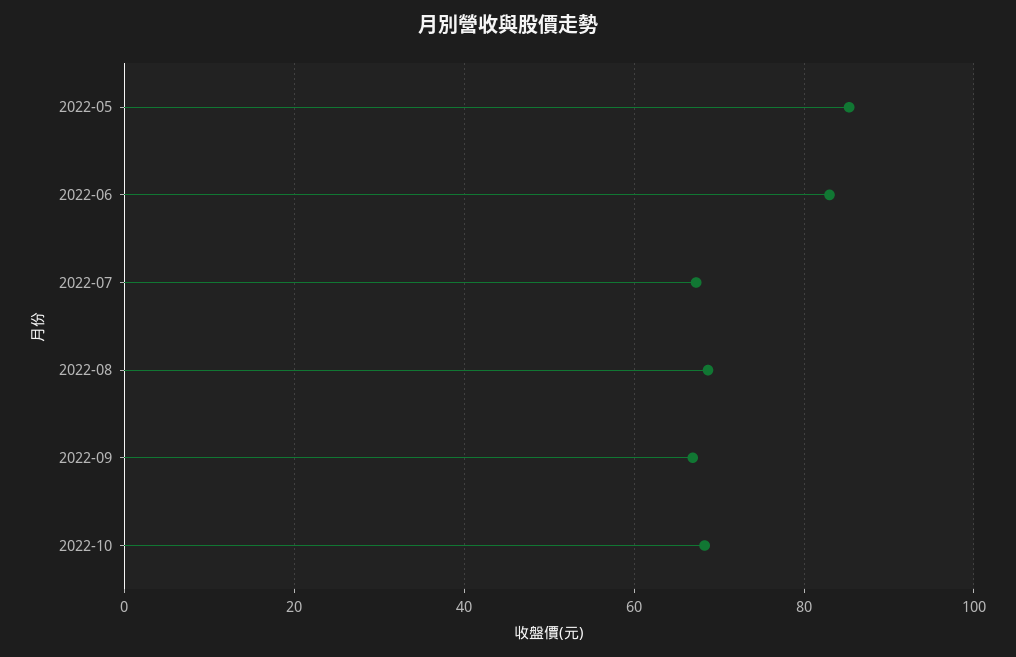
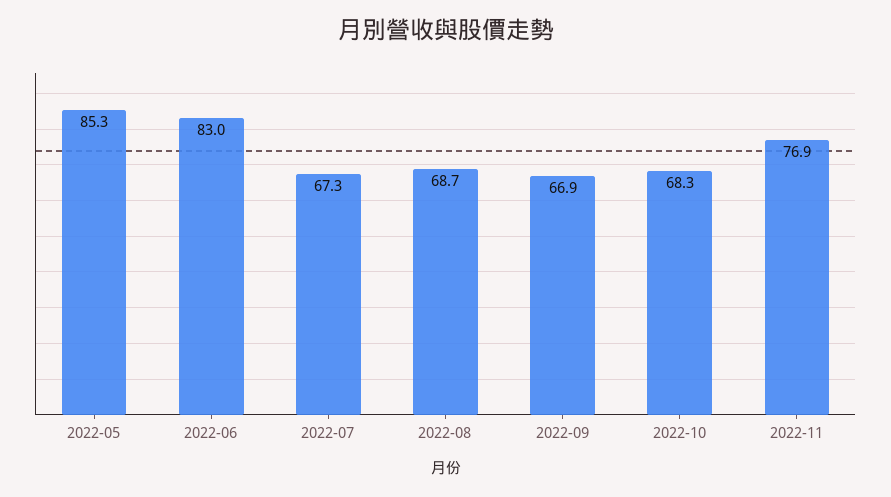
2022-11: none -> 76.9

